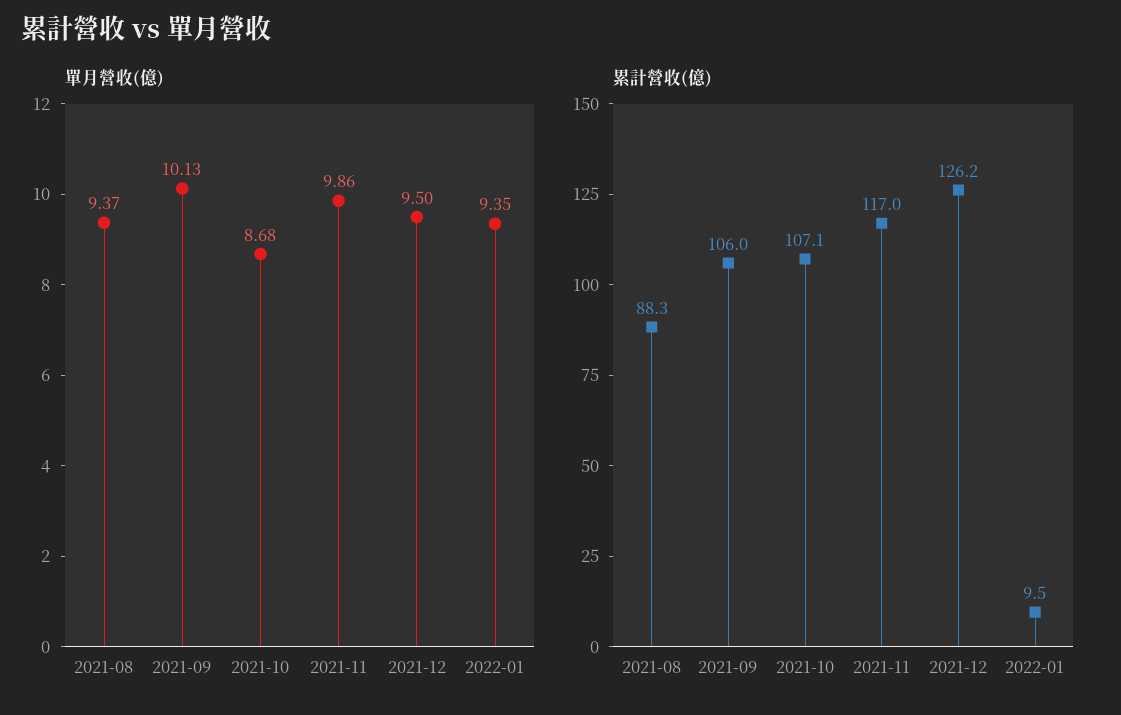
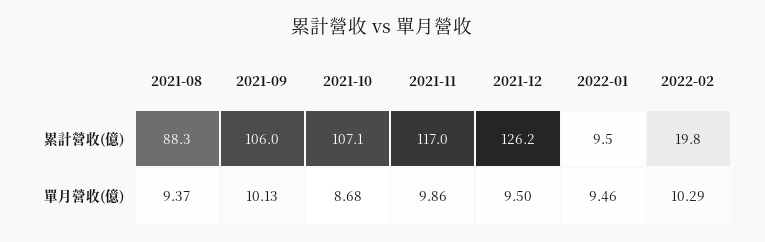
單月營收(億), 2022-01: 9.35 -> 9.46
累計營收(億), 2022-02: none -> 19.8
單月營收(億), 2022-02: none -> 10.29

